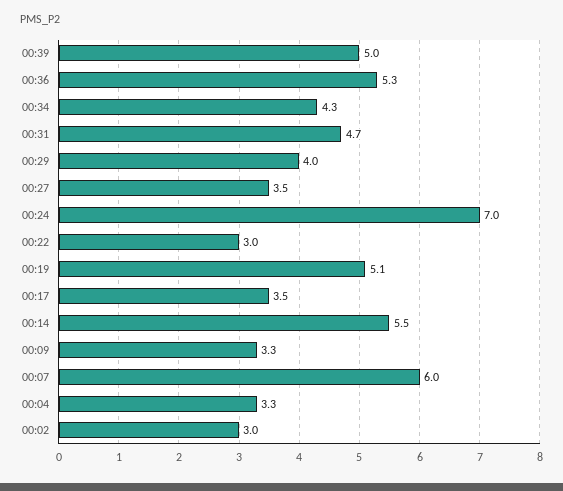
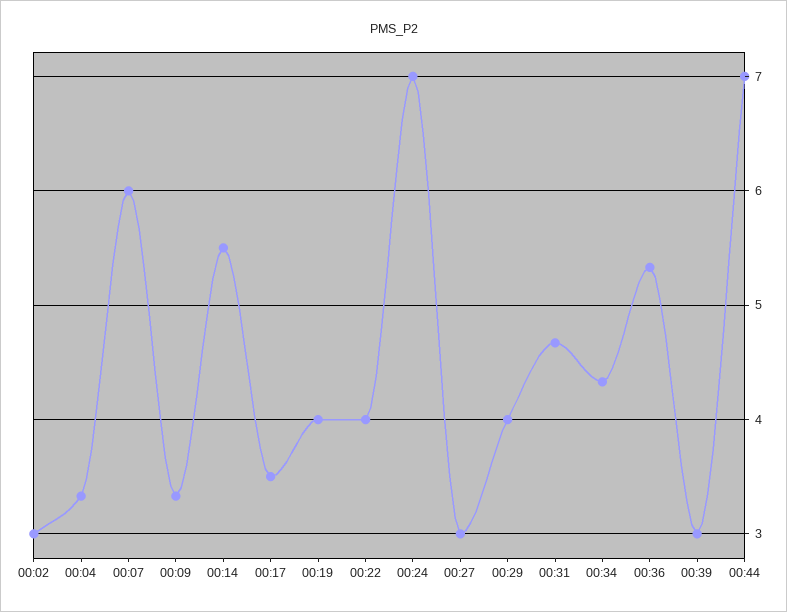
00:39: 5 -> 3
00:27: 3.5 -> 3
00:22: 3 -> 4
00:19: 5.1 -> 4
00:44: none -> 7

